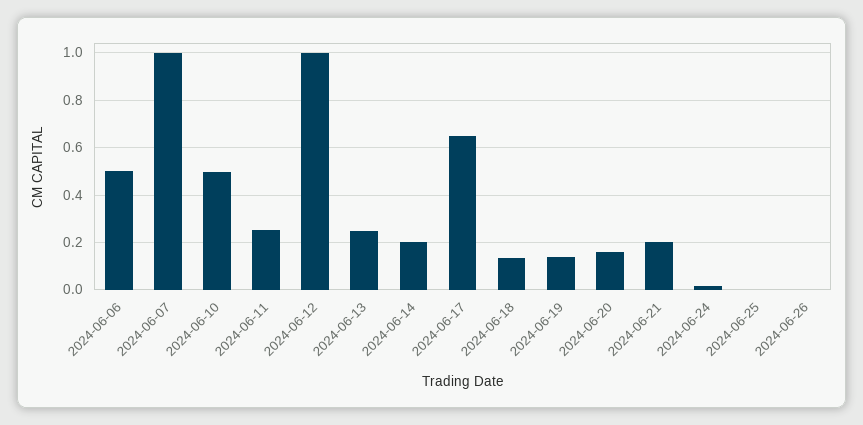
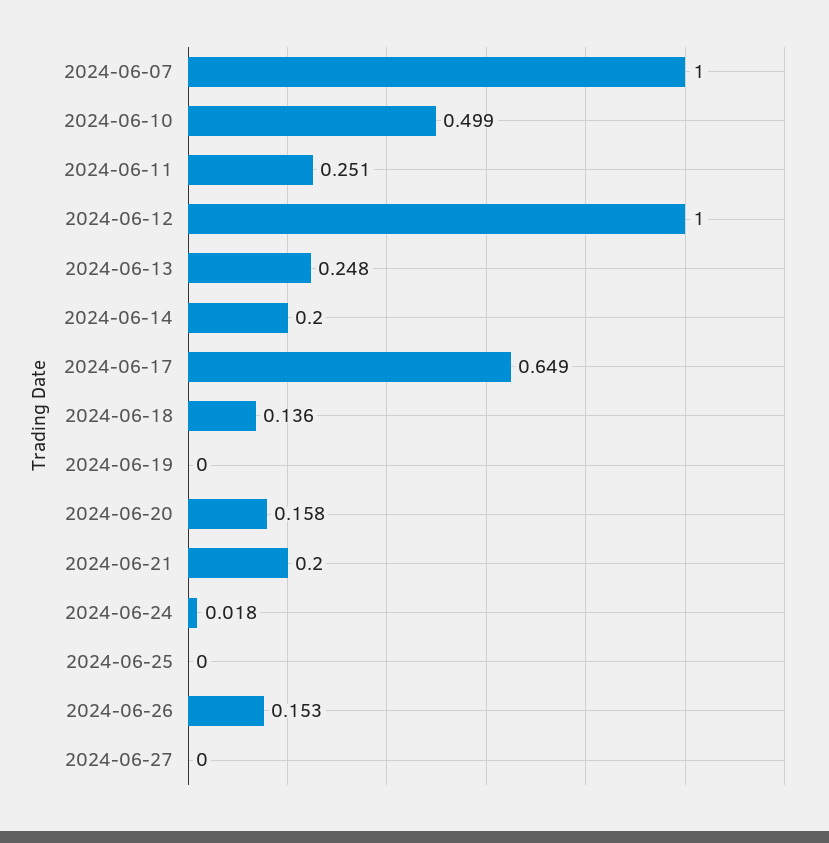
2024-06-06: 0.5 -> none
2024-06-19: 0.15 -> 0
2024-06-26: 0 -> 0.153
2024-06-27: none -> 0

